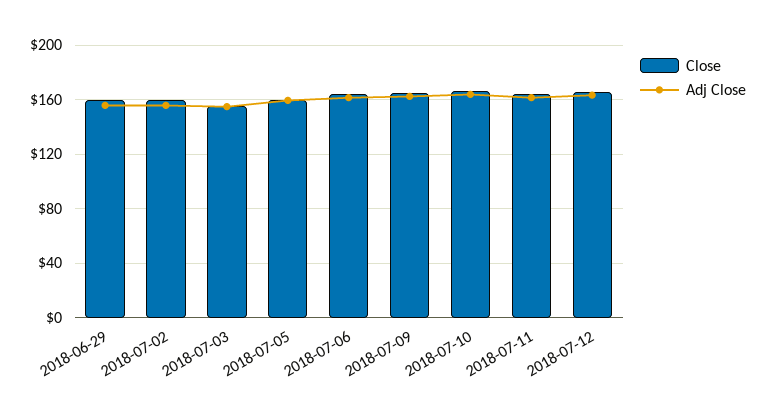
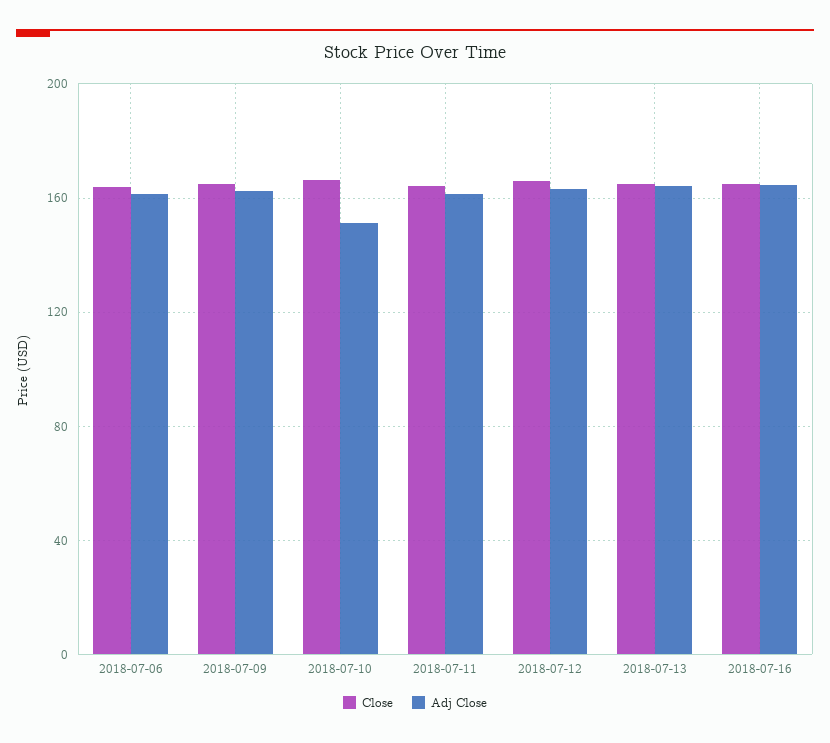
Close, 2018-06-29: 160 -> none
Adj Close, 2018-06-29: 155 -> none
Close, 2018-07-02: 160 -> none
Adj Close, 2018-07-02: 155 -> none
Close, 2018-07-03: 155 -> none
Adj Close, 2018-07-03: 155 -> none
Close, 2018-07-05: 160 -> none
Adj Close, 2018-07-05: 160 -> none
Adj Close, 2018-07-10: 165 -> 150
Close, 2018-07-13: none -> 165
Adj Close, 2018-07-13: none -> 165
Close, 2018-07-16: none -> 165
Adj Close, 2018-07-16: none -> 165

